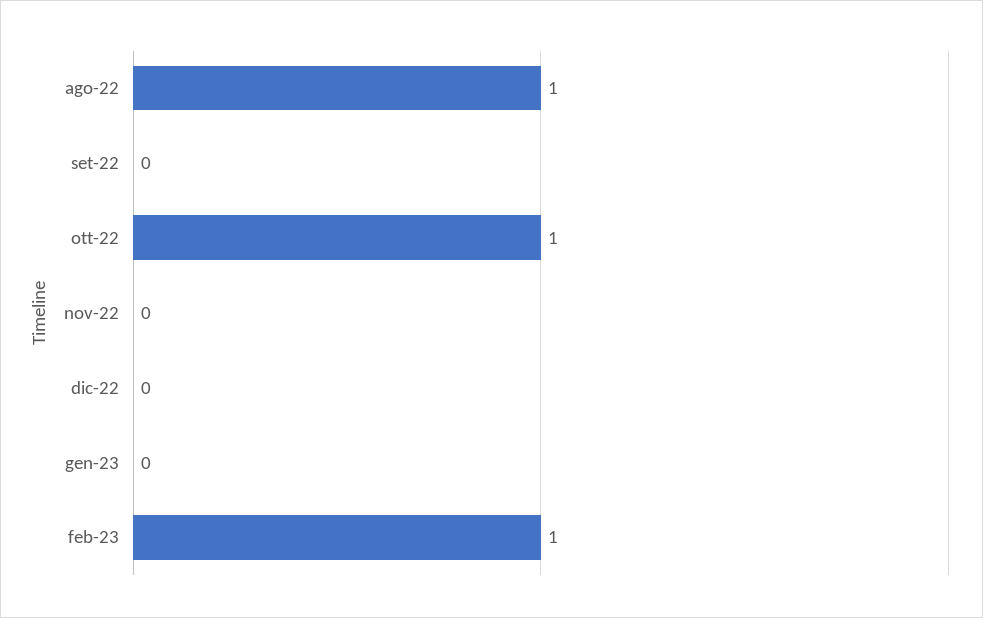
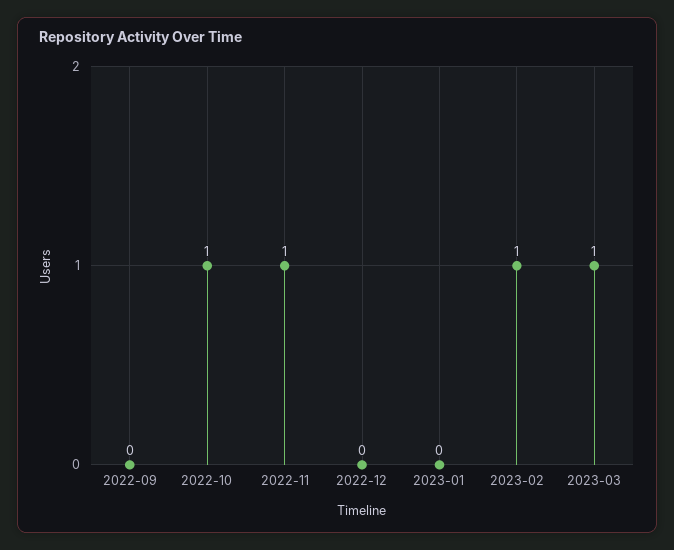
ago-22: 1 -> none
nov-22: 0 -> 1
2023-03: none -> 1

